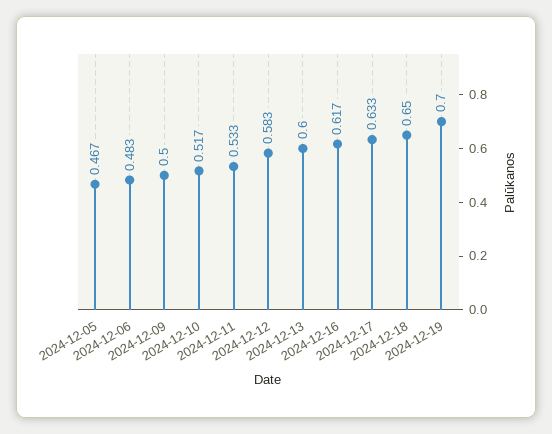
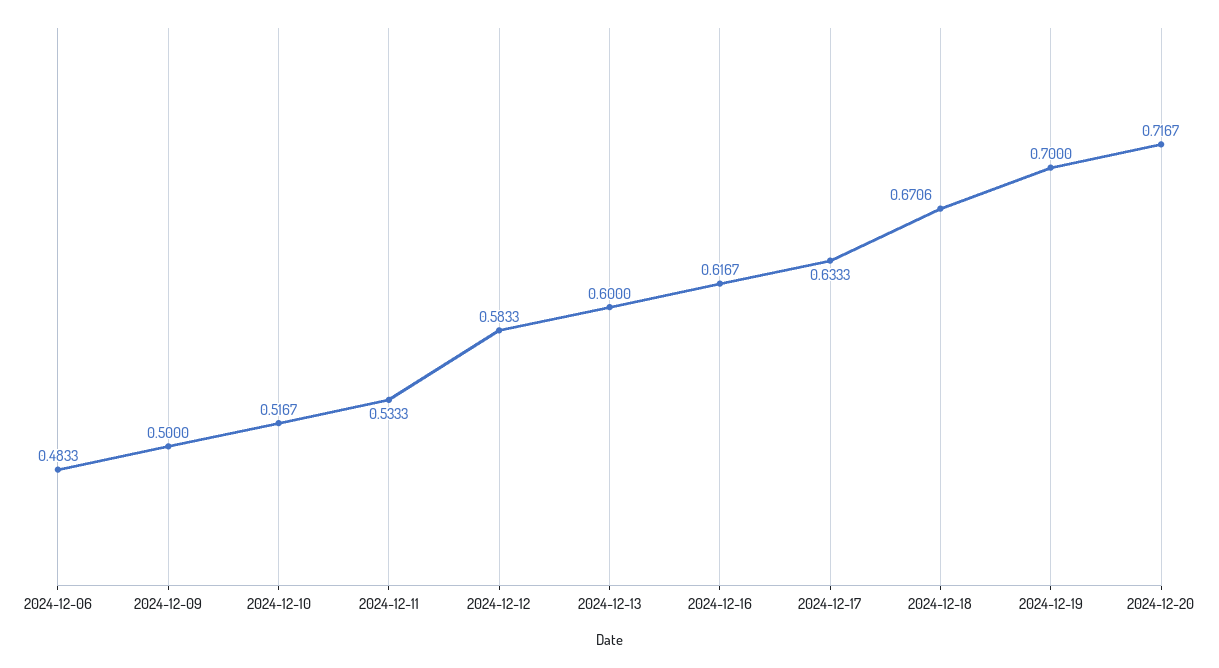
2024-12-05: 0.467 -> none
2024-12-18: 0.65 -> 0.6706
2024-12-20: none -> 0.7167

